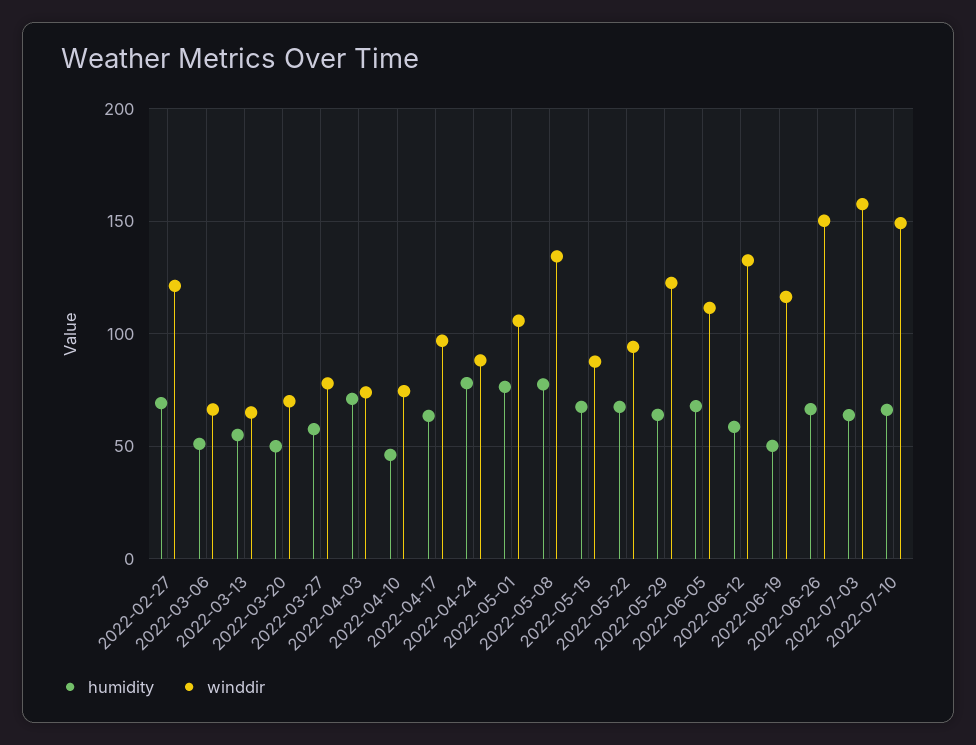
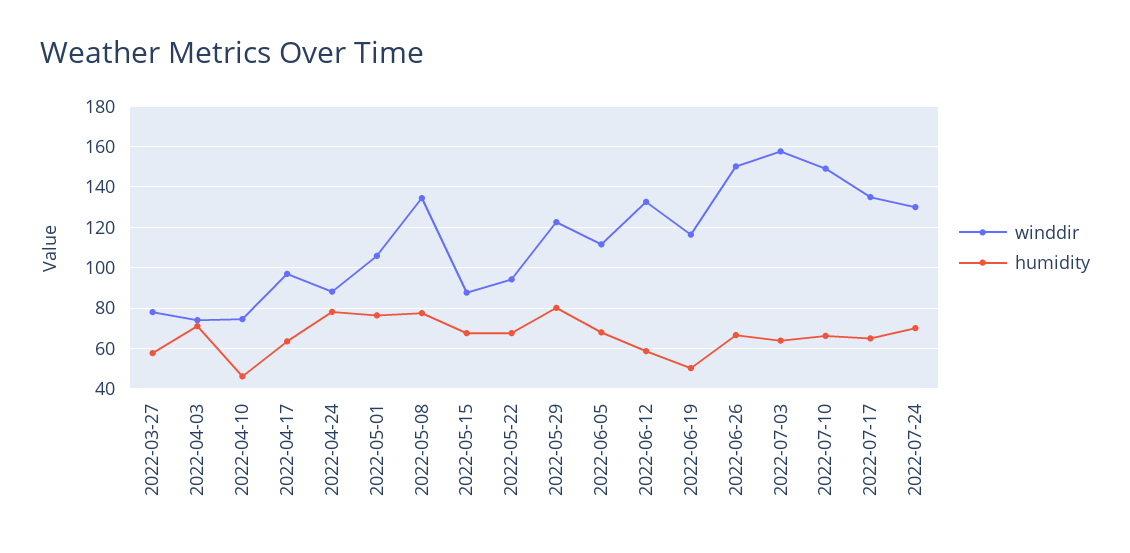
humidity, 2022-02-27: 70 -> none
winddir, 2022-02-27: 120 -> none
humidity, 2022-03-06: 50 -> none
winddir, 2022-03-06: 65 -> none
humidity, 2022-03-13: 55 -> none
winddir, 2022-03-13: 65 -> none
humidity, 2022-03-20: 50 -> none
winddir, 2022-03-20: 70 -> none
humidity, 2022-05-29: 65 -> 80
winddir, 2022-07-17: none -> 135
humidity, 2022-07-17: none -> 65
winddir, 2022-07-24: none -> 130
humidity, 2022-07-24: none -> 70

